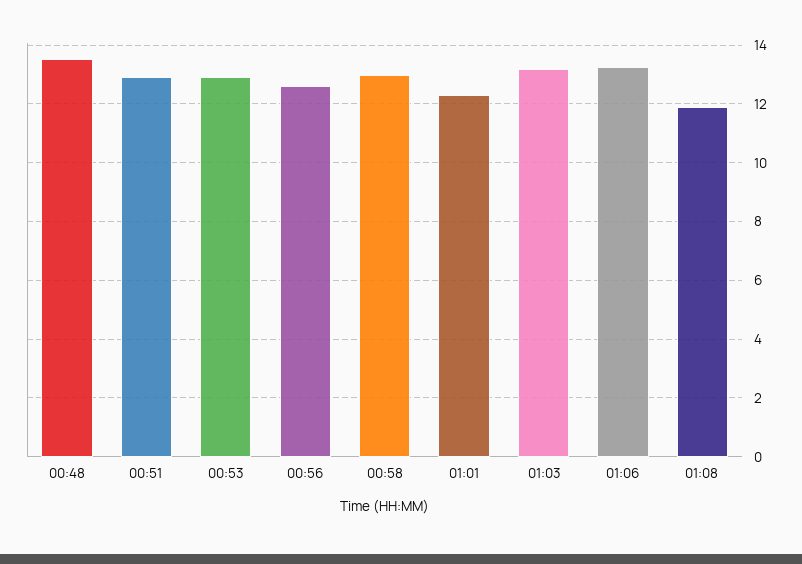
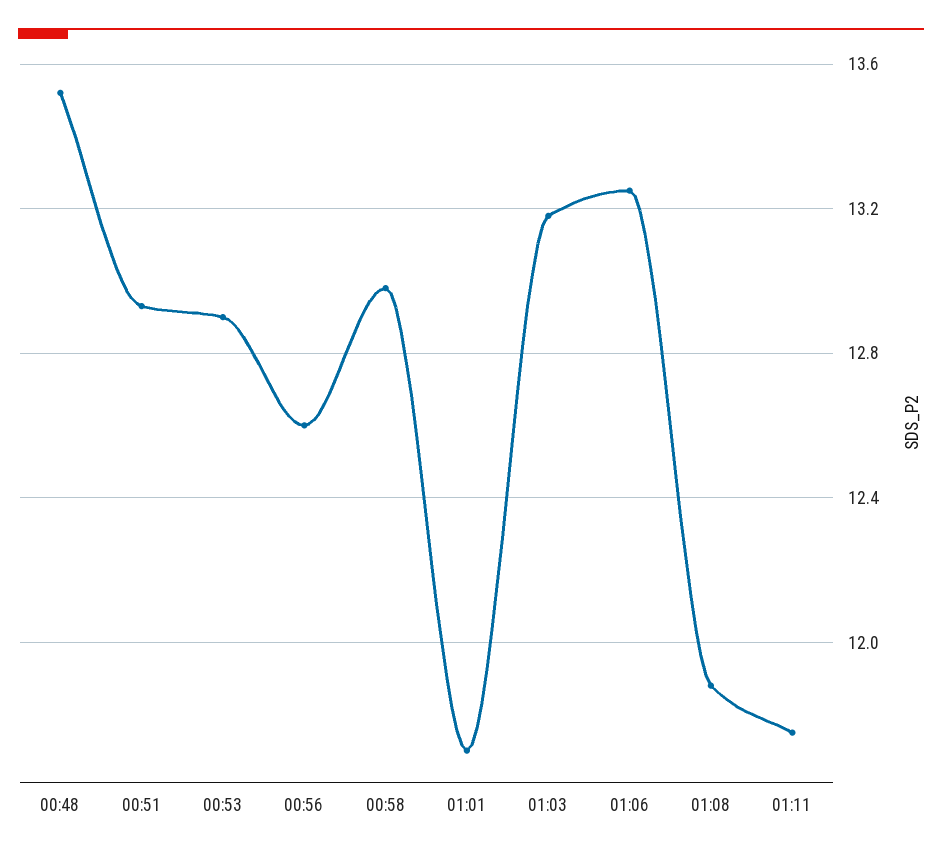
01:01: 12.25 -> 11.7
01:11: none -> 11.75

